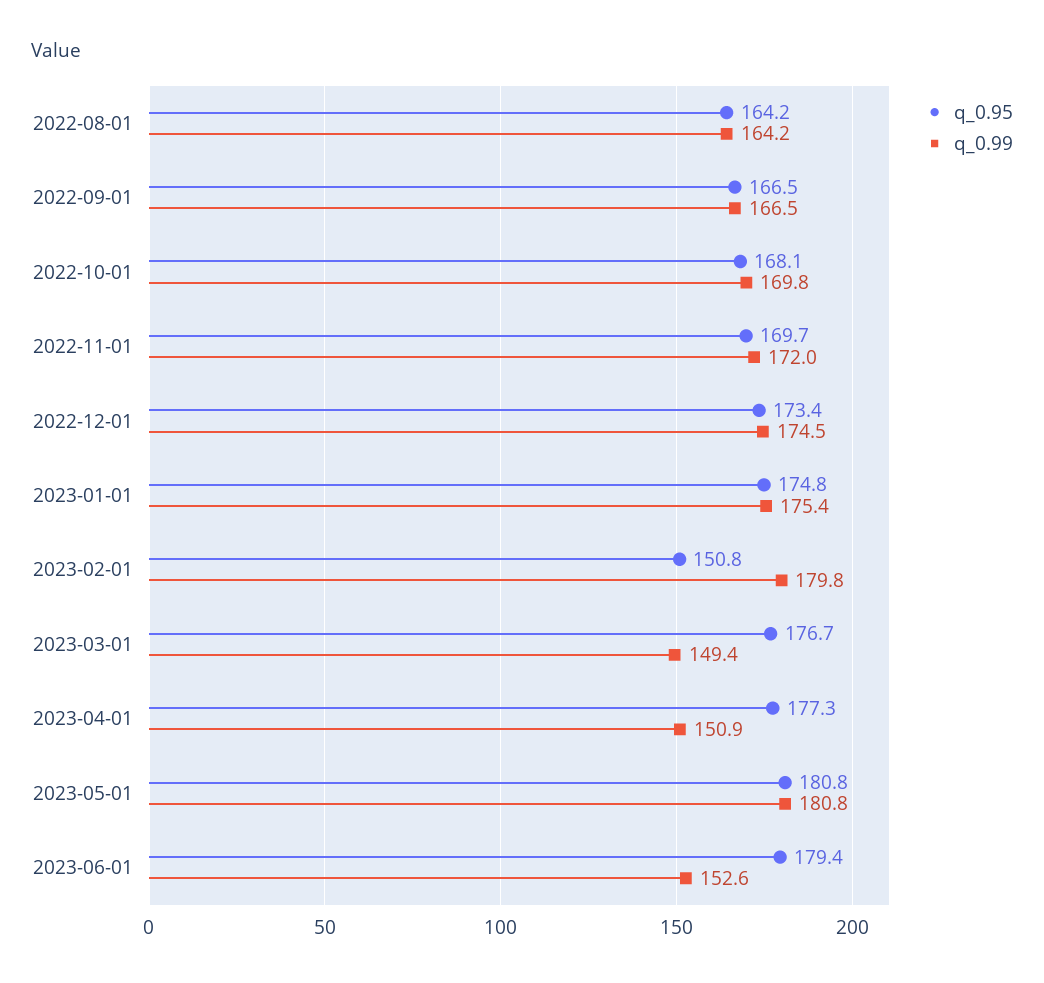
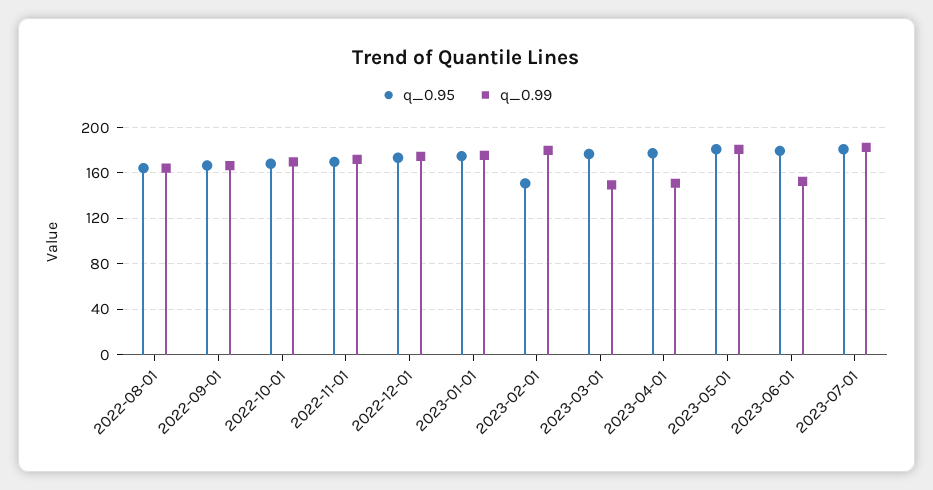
q_0.95, 2023-07-01: none -> 180
q_0.99, 2023-07-01: none -> 180

